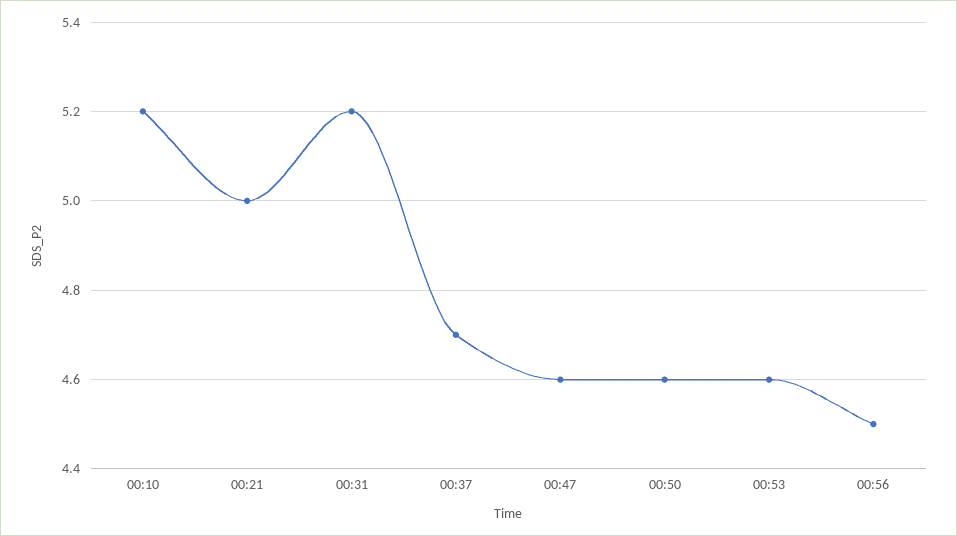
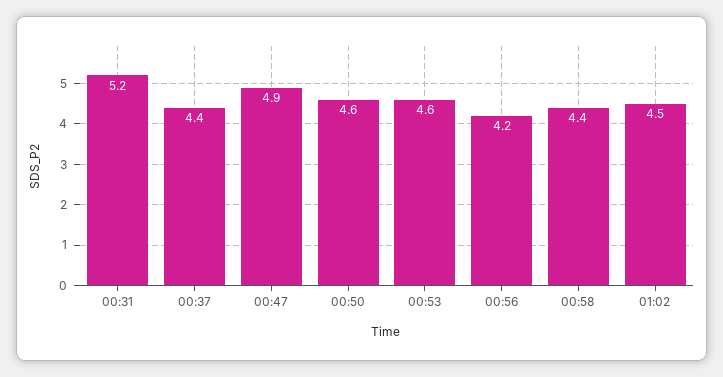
00:10: 5.2 -> none
00:21: 5 -> none
00:37: 4.7 -> 4.4
00:47: 4.6 -> 4.9
00:56: 4.5 -> 4.2
00:58: none -> 4.4
01:02: none -> 4.5

